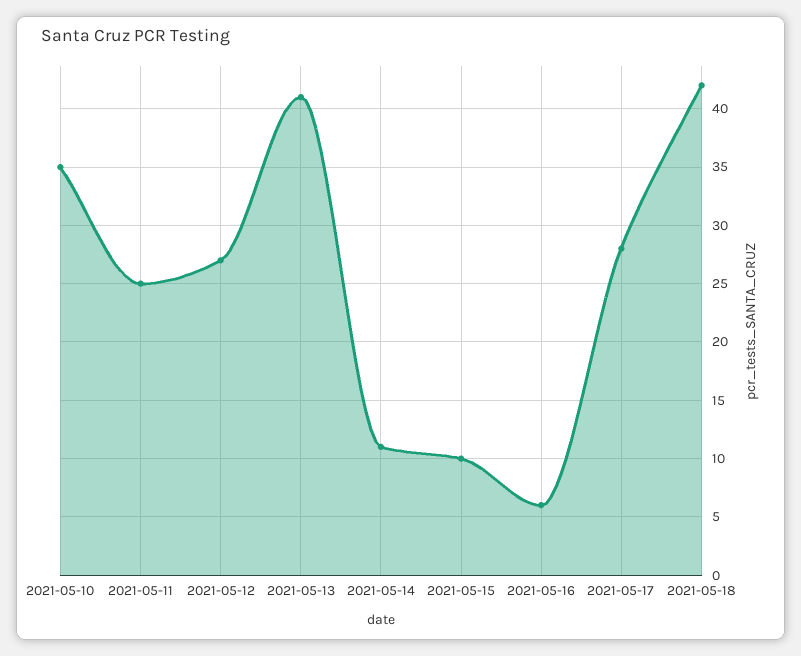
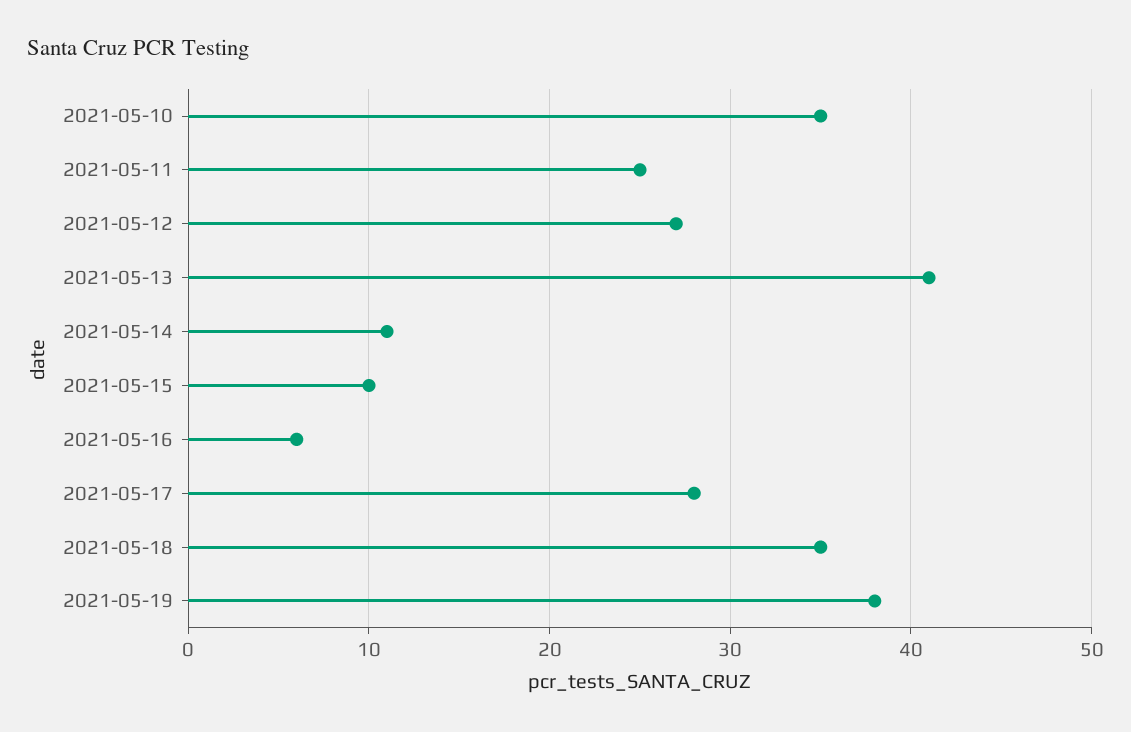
2021-05-18: 42 -> 35
2021-05-19: none -> 38

